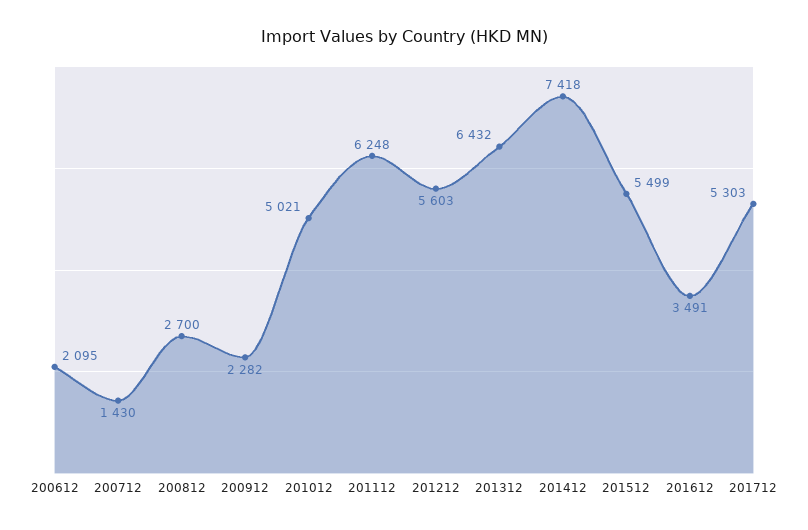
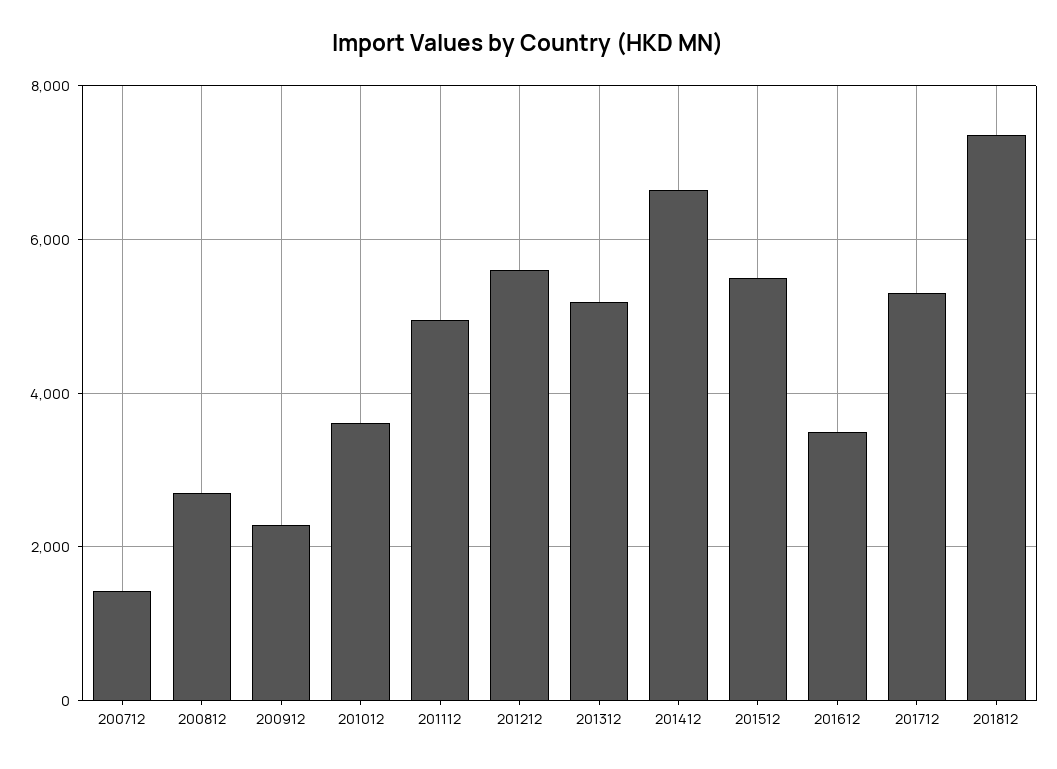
200612: 2095 -> none
201012: 5021 -> 3600
201112: 6248 -> 5000
201312: 6432 -> 5200
201412: 7418 -> 6600
201812: none -> 7400

